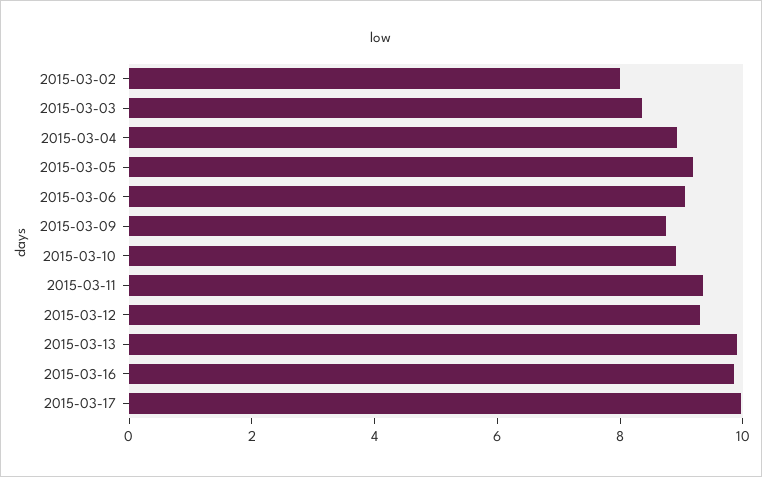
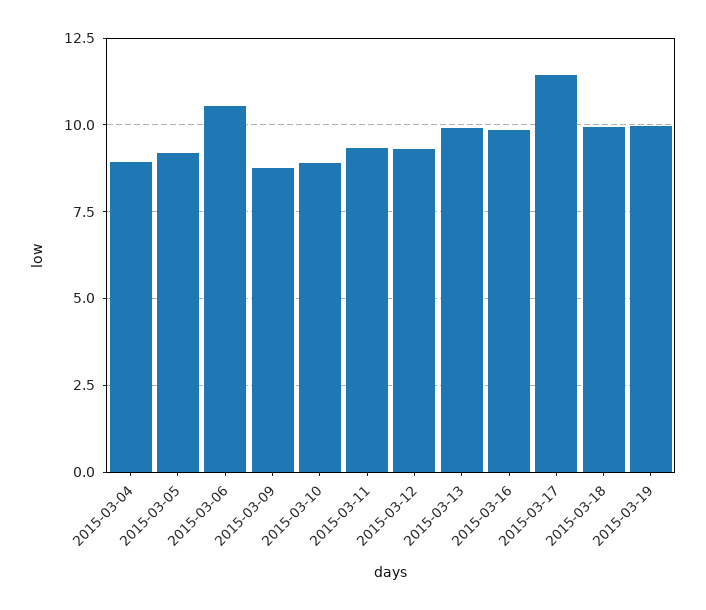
2015-03-02: 8 -> none
2015-03-03: 8.5 -> none
2015-03-06: 9 -> 10.5
2015-03-17: 10 -> 11.5
2015-03-18: none -> 10
2015-03-19: none -> 10

